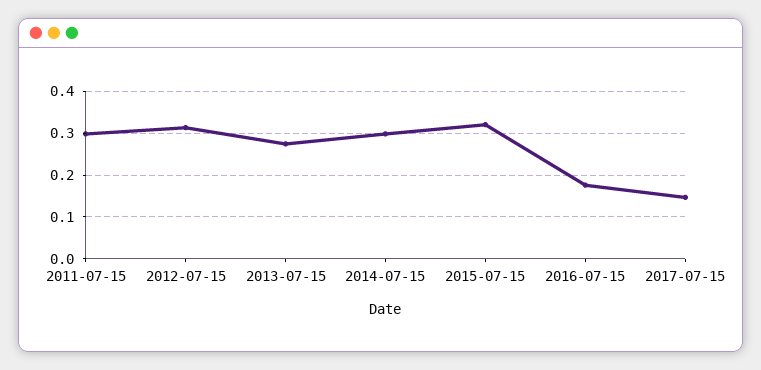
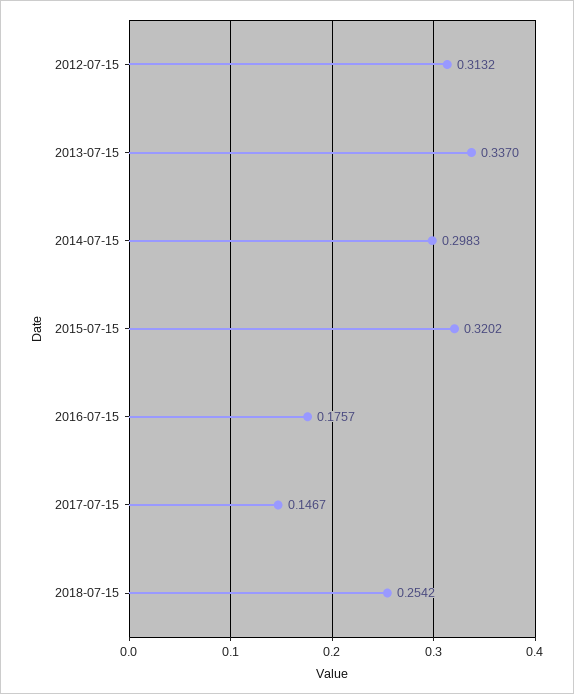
2011-07-15: 0.3 -> none
2013-07-15: 0.28 -> 0.337
2018-07-15: none -> 0.2542

